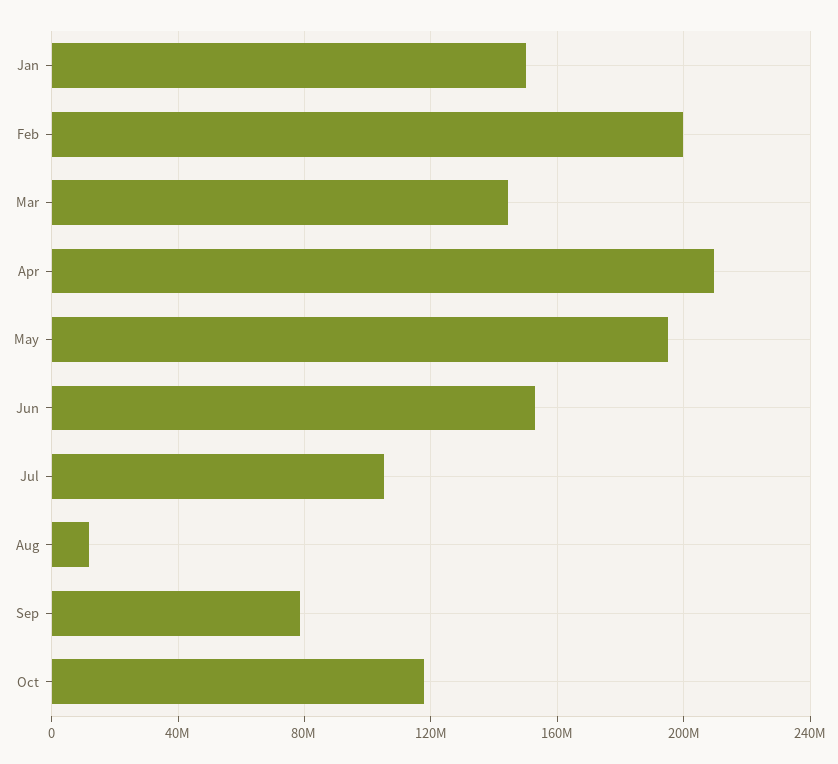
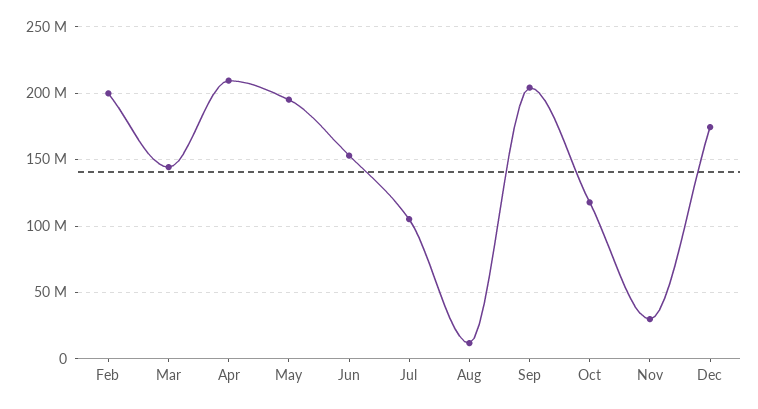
Jan: 150000000 -> none
Sep: 80000000 -> 205000000
Nov: none -> 30000000
Dec: none -> 175000000

